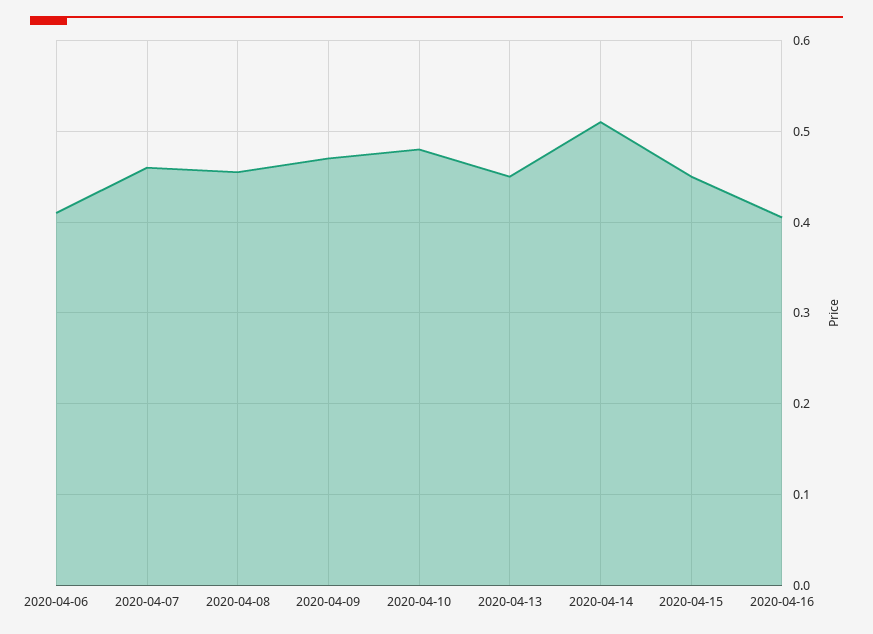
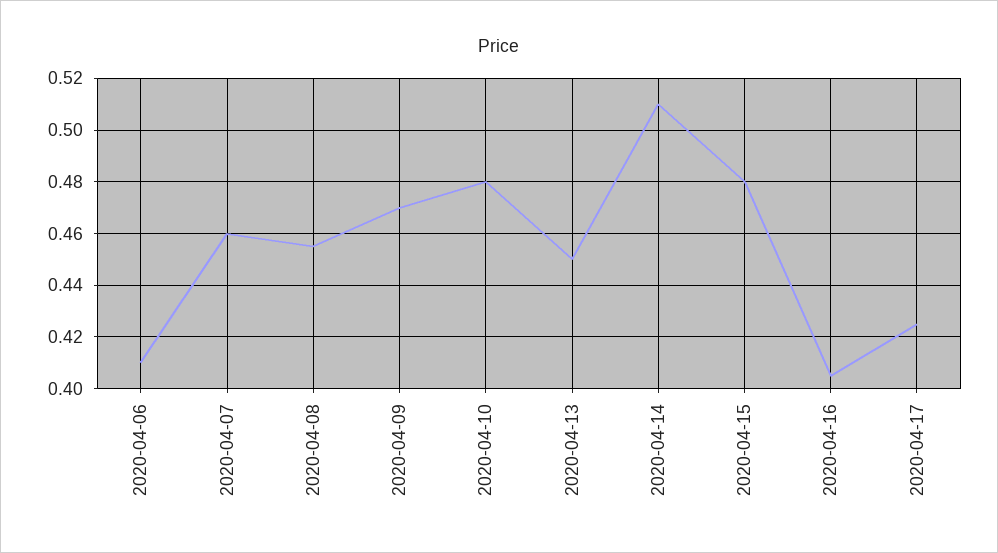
2020-04-15: 0.45 -> 0.48
2020-04-17: none -> 0.425

